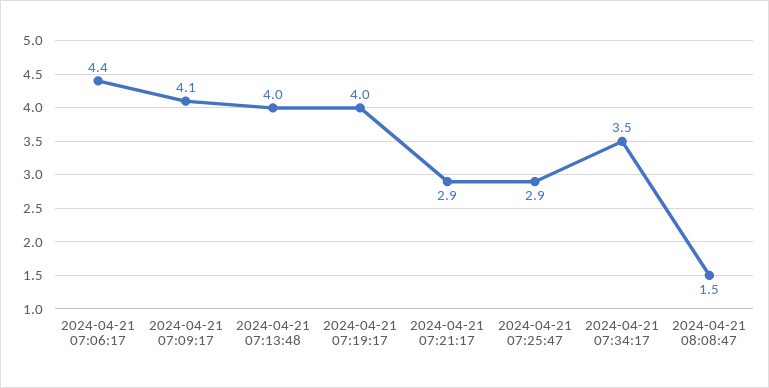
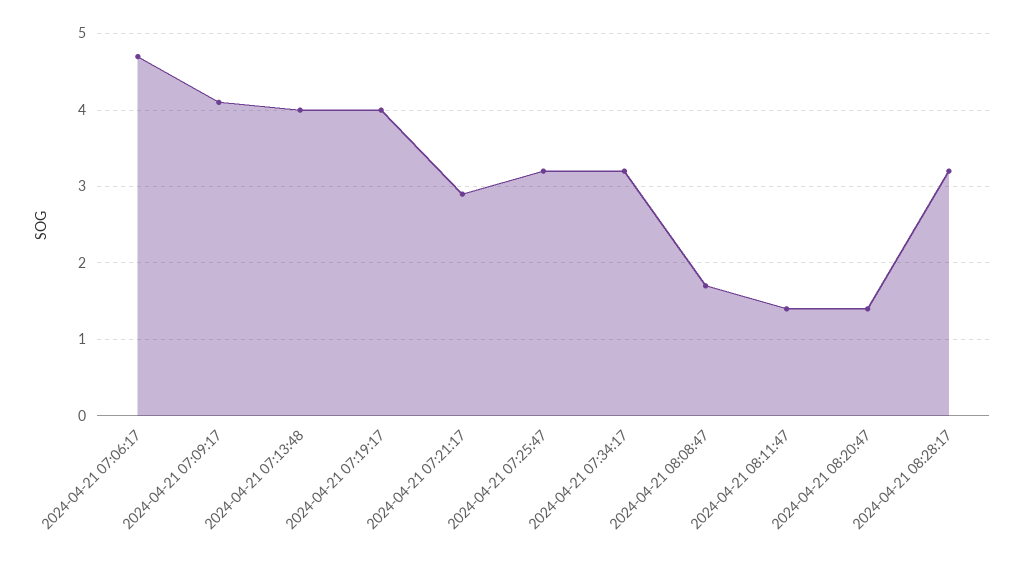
2024-04-21 07:06:17: 4.4 -> 4.7
2024-04-21 07:25:47: 2.9 -> 3.2
2024-04-21 07:34:17: 3.5 -> 3.2
2024-04-21 08:08:47: 1.5 -> 1.7
2024-04-21 08:11:47: none -> 1.4
2024-04-21 08:20:47: none -> 1.4
2024-04-21 08:28:17: none -> 3.2

